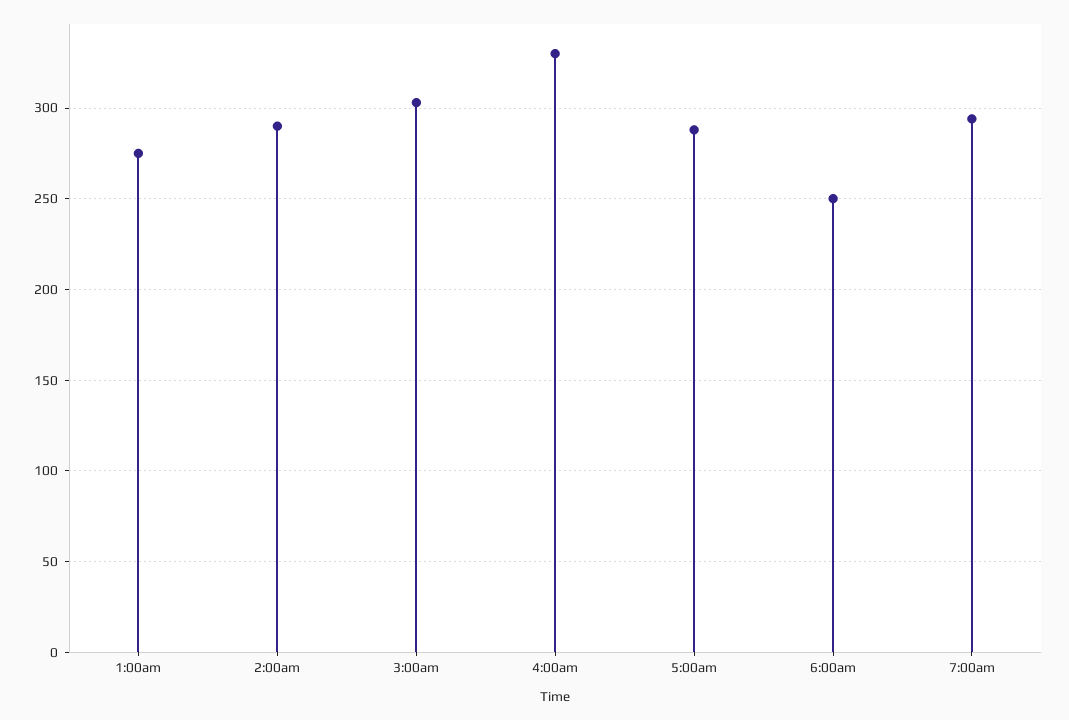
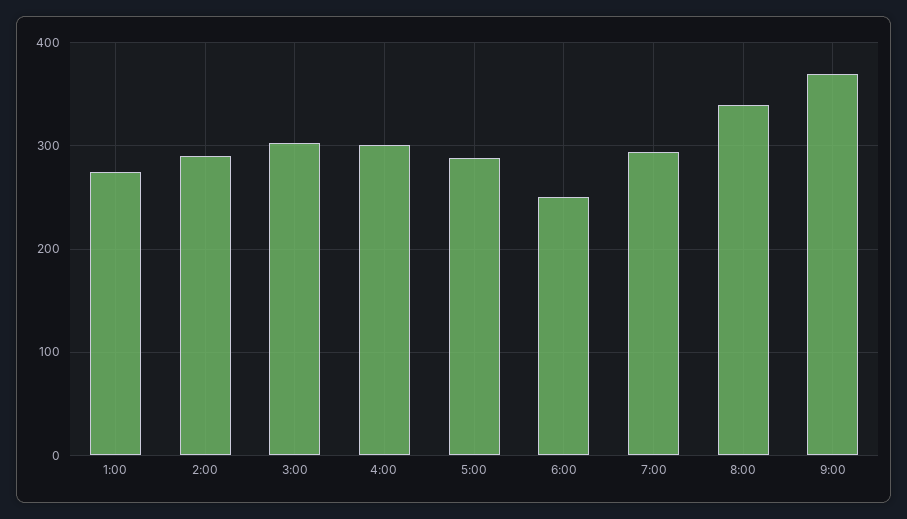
4:00am: 330 -> 300
8:00: none -> 340
9:00: none -> 370

